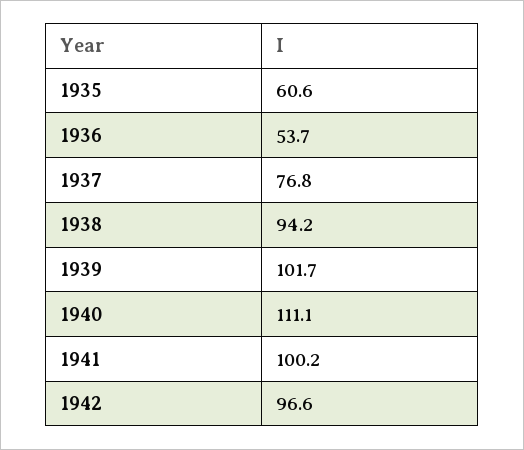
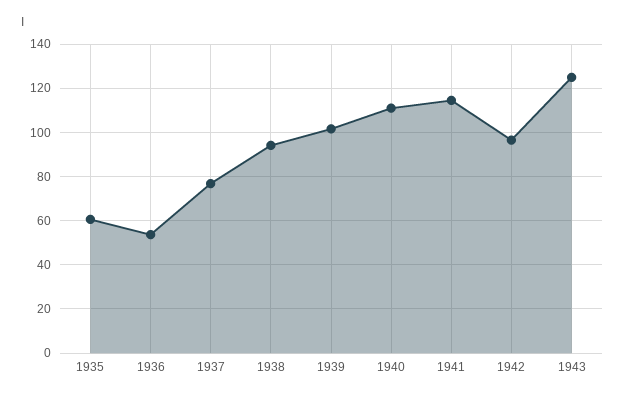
1941: 100.2 -> 115
1943: none -> 125

